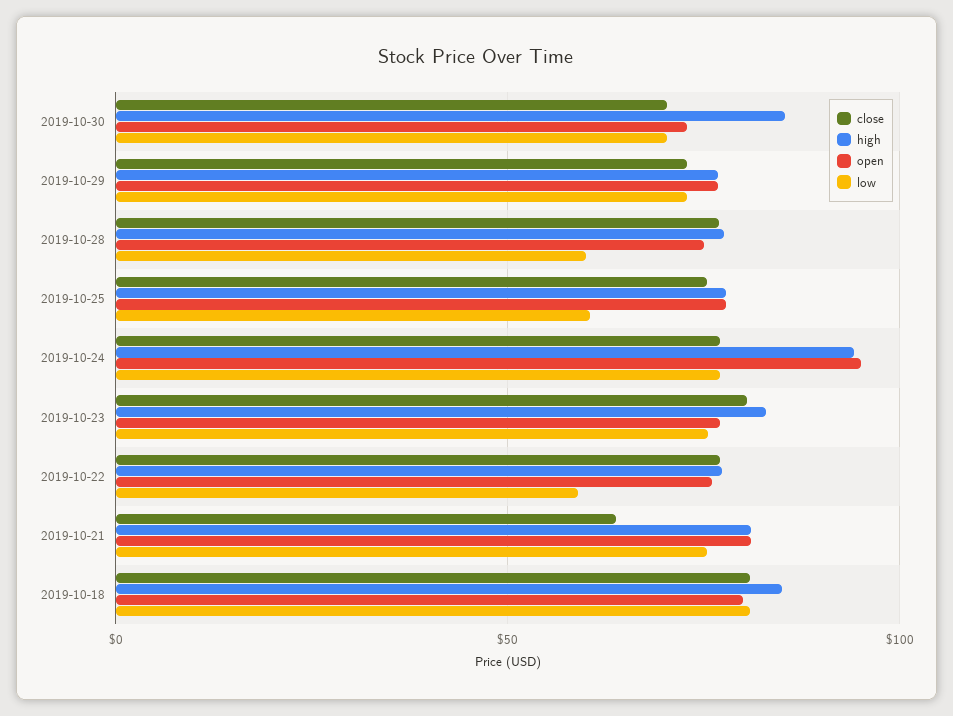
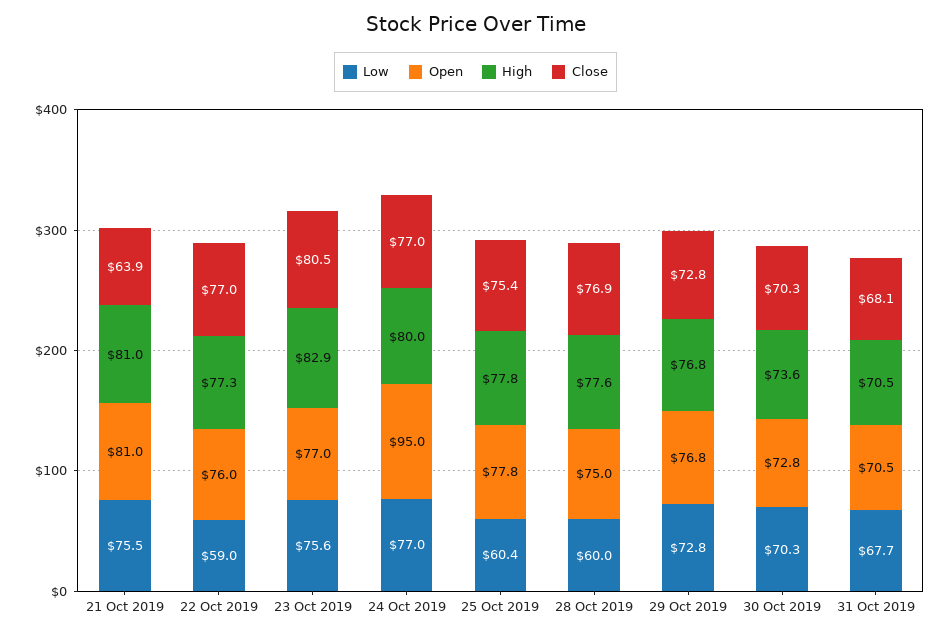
high, 2019-10-30: 85 -> 73.6
high, 2019-10-24: 95 -> 80
close, 2019-10-18: 80 -> none
high, 2019-10-18: 85 -> none
open, 2019-10-18: 80 -> none
low, 2019-10-18: 80 -> none
low, 31 Oct 2019: none -> 67.7
open, 31 Oct 2019: none -> 70.5
high, 31 Oct 2019: none -> 70.5
close, 31 Oct 2019: none -> 68.1

